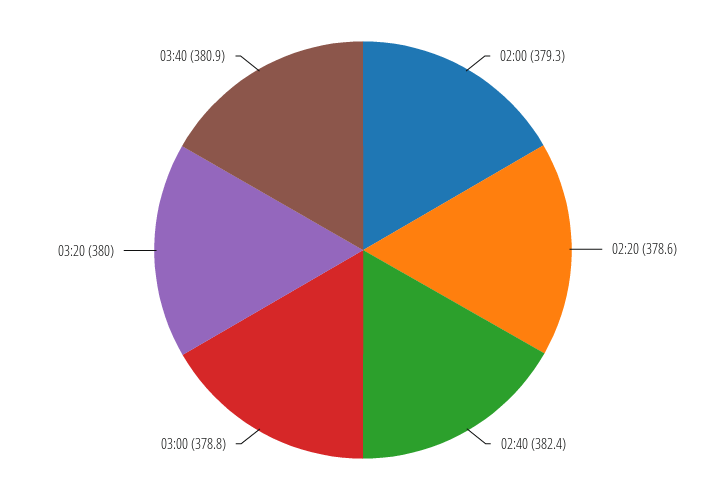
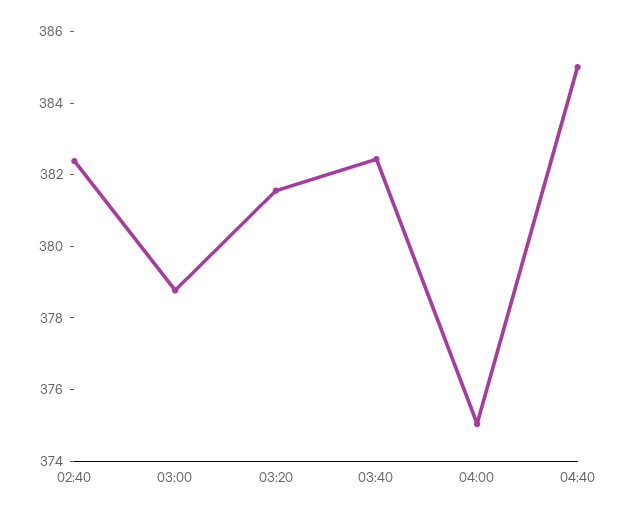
02:00: 379.3 -> none
02:20: 378.6 -> none
03:20: 380 -> 381.5
03:40: 380.9 -> 382.5
04:00: none -> 375
04:40: none -> 385

